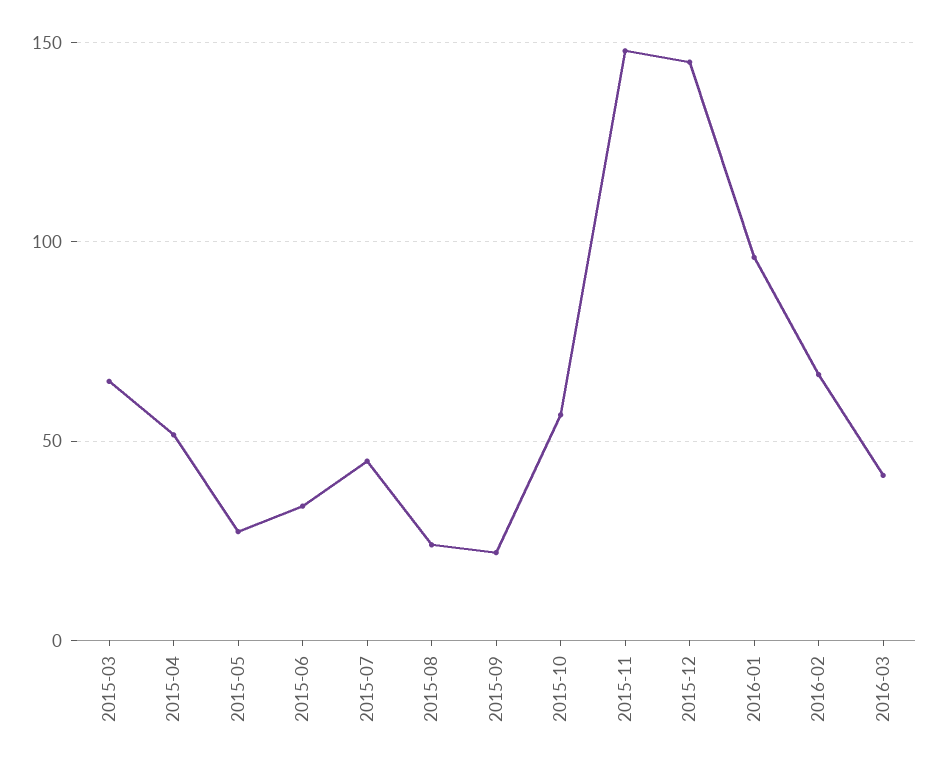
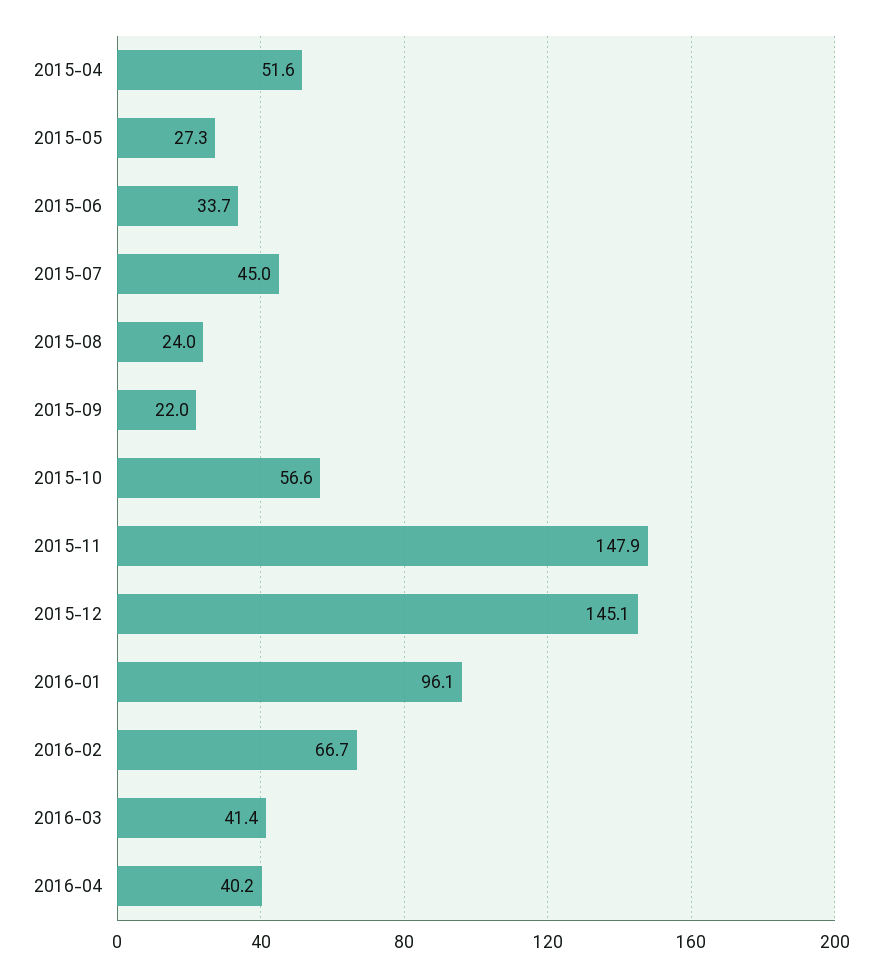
2015-03: 65 -> none
2016-04: none -> 40.2

